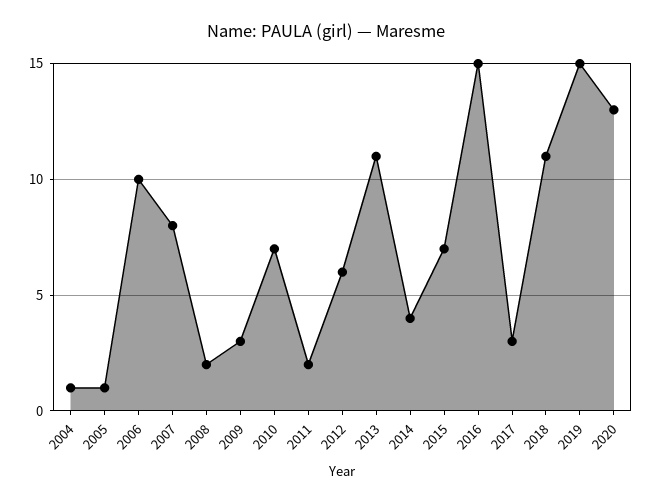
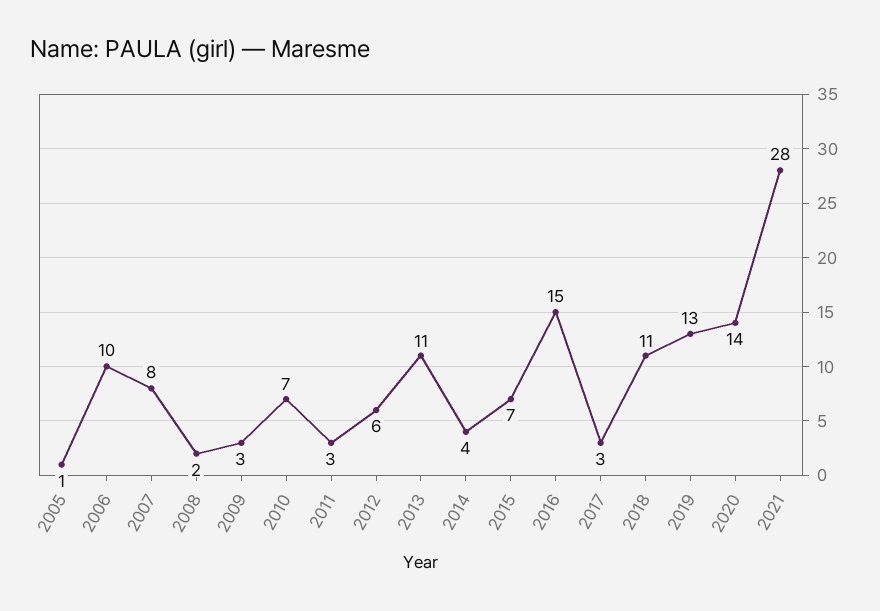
2004: 1 -> none
2011: 2 -> 3
2019: 15 -> 13
2020: 13 -> 14
2021: none -> 28

